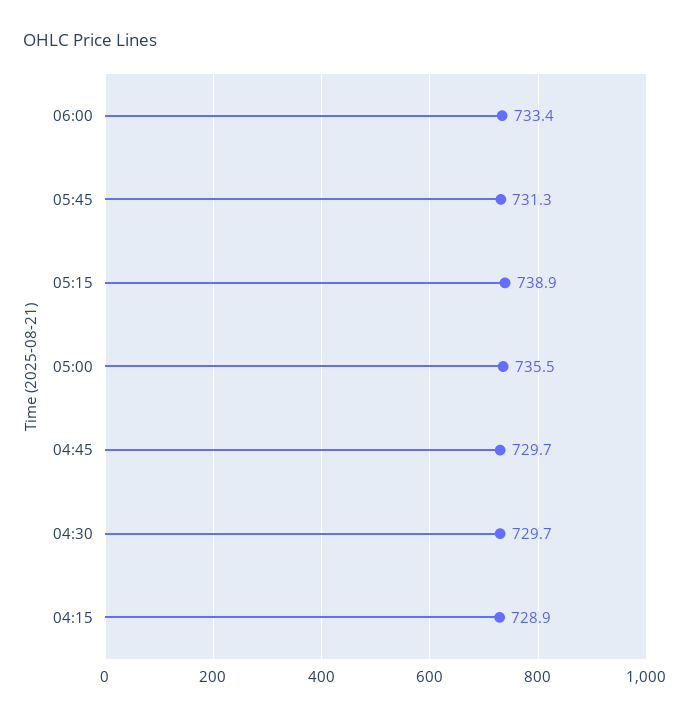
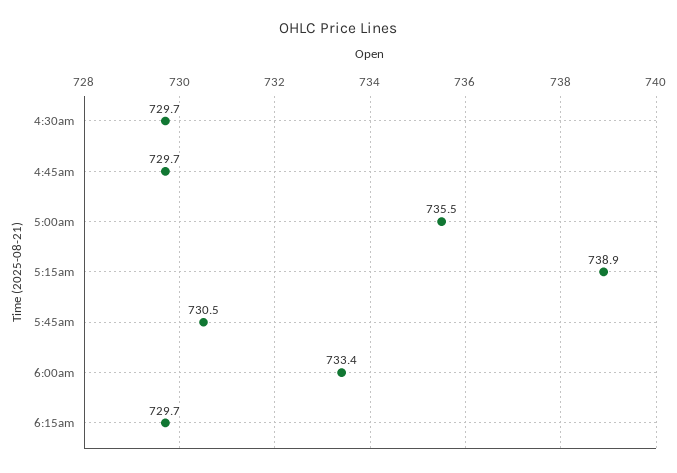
05:45: 731.3 -> 730.5
04:15: 728.9 -> none
6:15am: none -> 729.7

